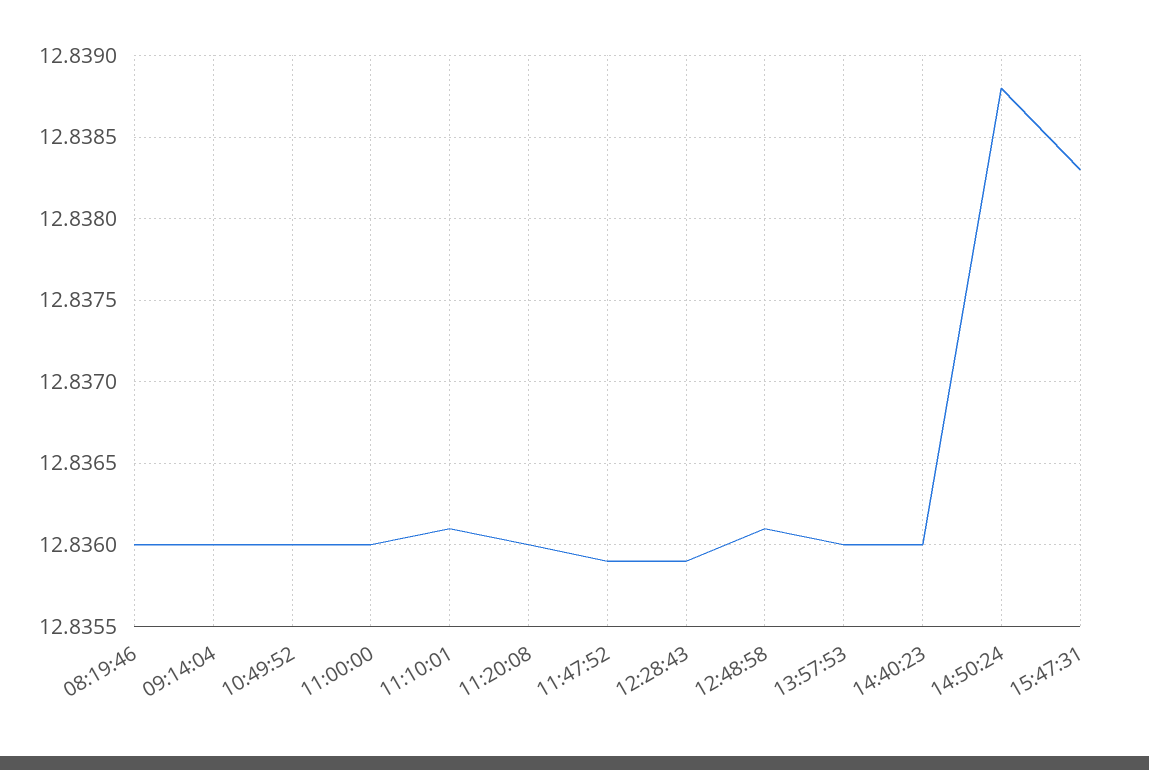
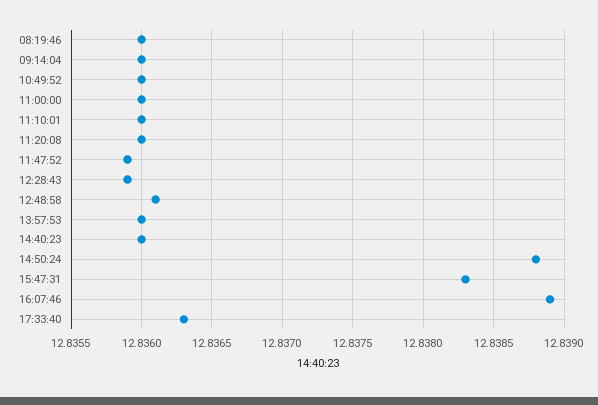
11:10:01: 12.8361 -> 12.836
16:07:46: none -> 12.8389
17:33:40: none -> 12.8363

